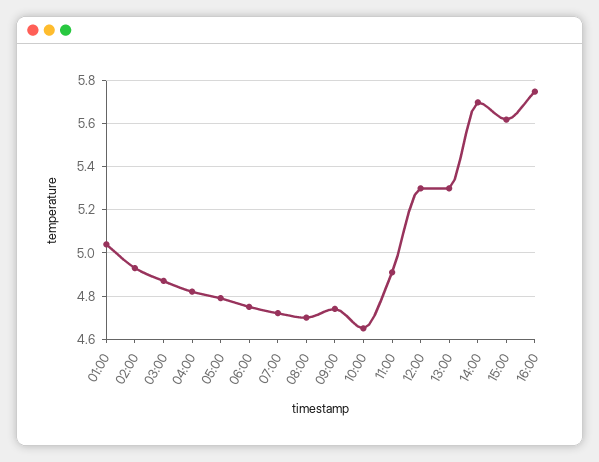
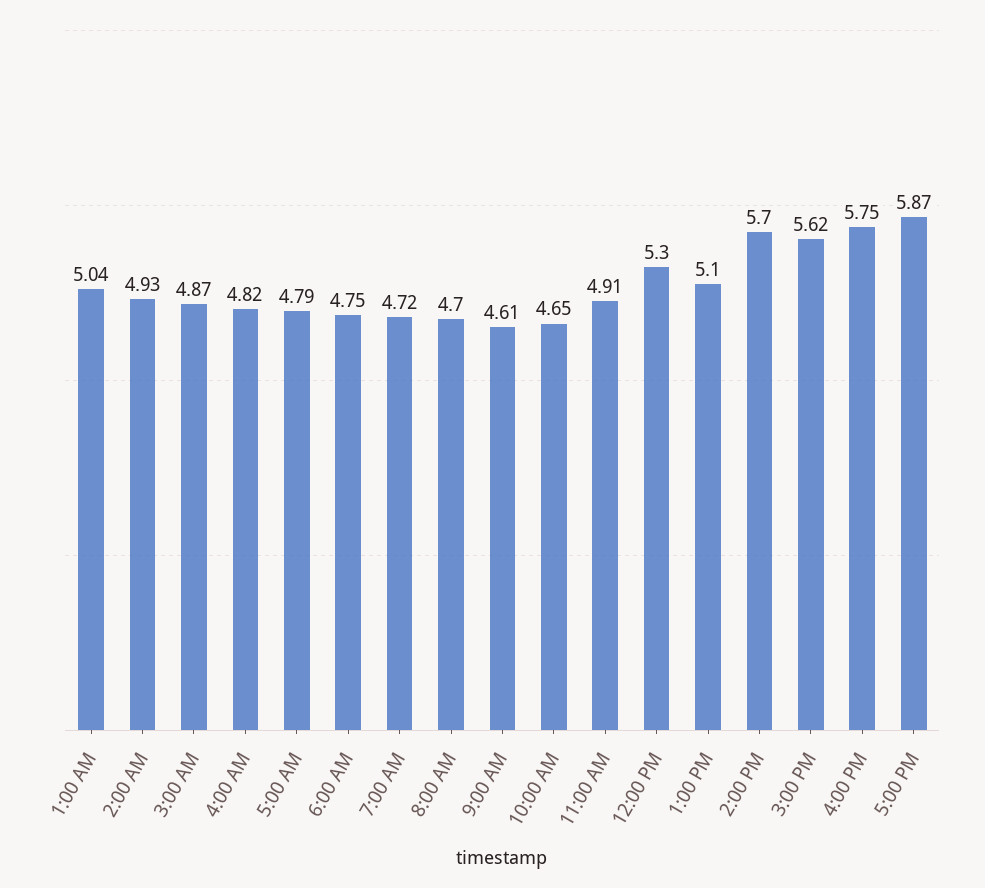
09:00: 4.75 -> 4.61
13:00: 5.3 -> 5.1
5:00 PM: none -> 5.87

